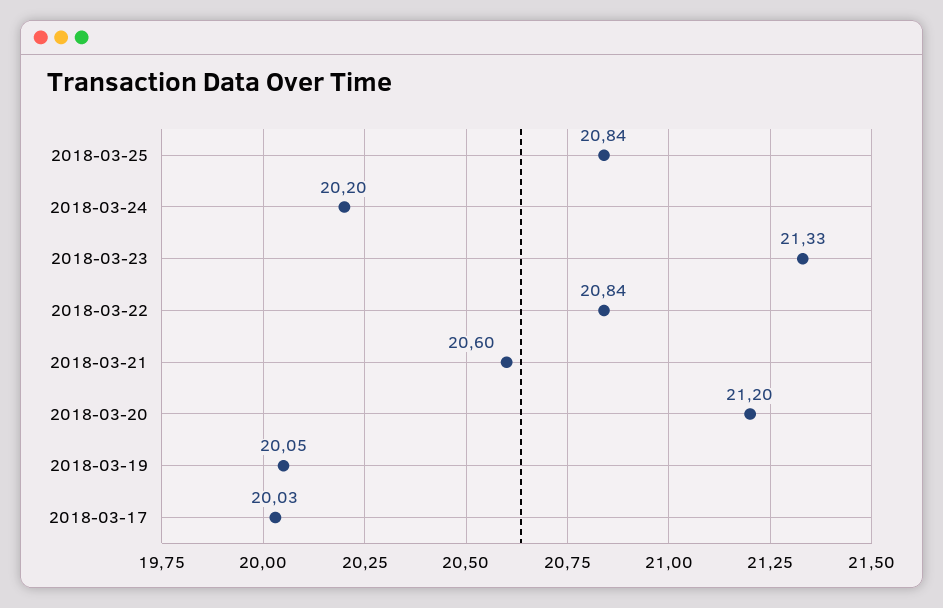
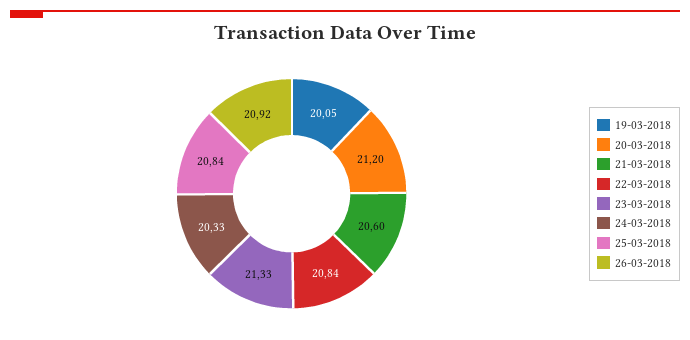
2018-03-24: 20.2 -> 20.33
2018-03-17: 20.03 -> none
26-03-2018: none -> 20.92

